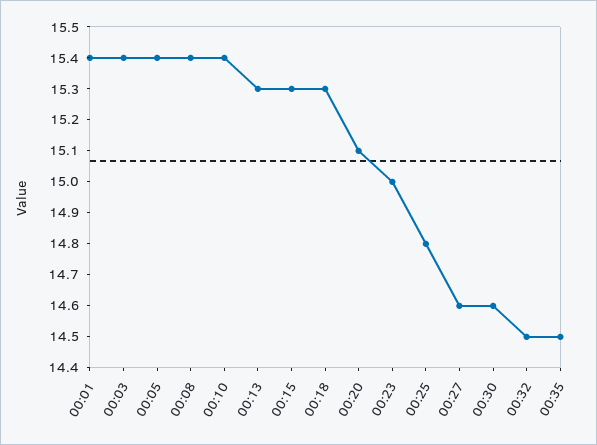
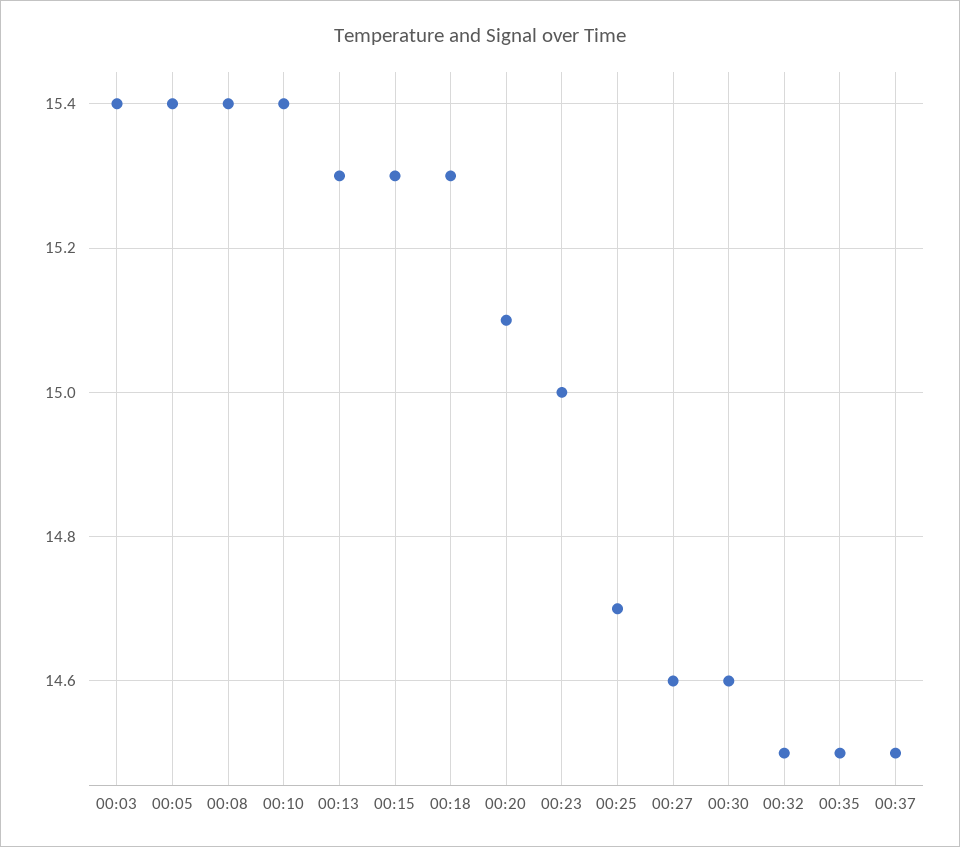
00:01: 15.4 -> none
00:25: 14.8 -> 14.7
00:37: none -> 14.5

